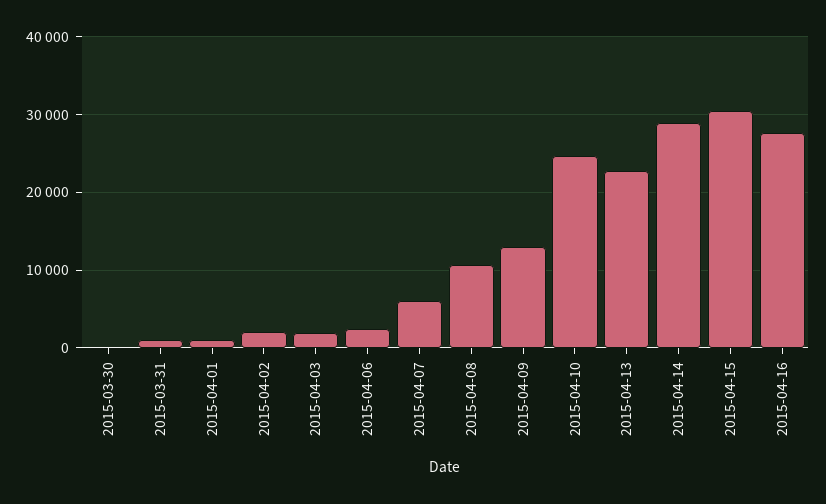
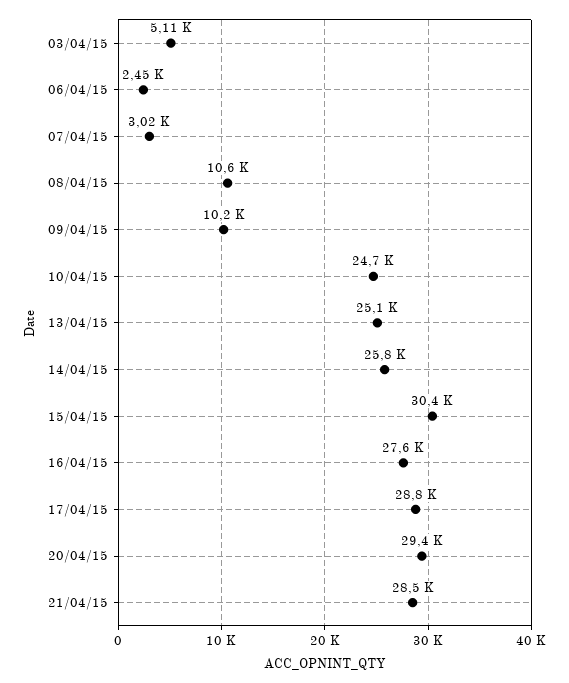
2015-03-30: 0 -> none
2015-03-31: 1000 -> none
2015-04-01: 1000 -> none
2015-04-02: 2000 -> none
2015-04-03: 2000 -> 5110
2015-04-07: 6000 -> 3020
2015-04-09: 13000 -> 10200
2015-04-13: 23000 -> 25100
2015-04-14: 29000 -> 25800
17/04/15: none -> 28800
20/04/15: none -> 29400
21/04/15: none -> 28500

